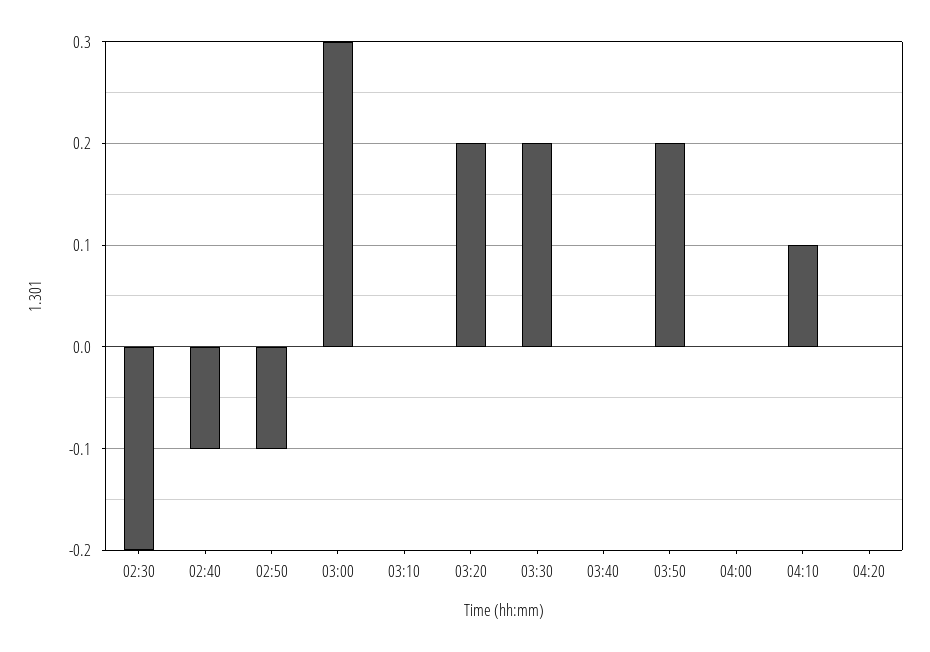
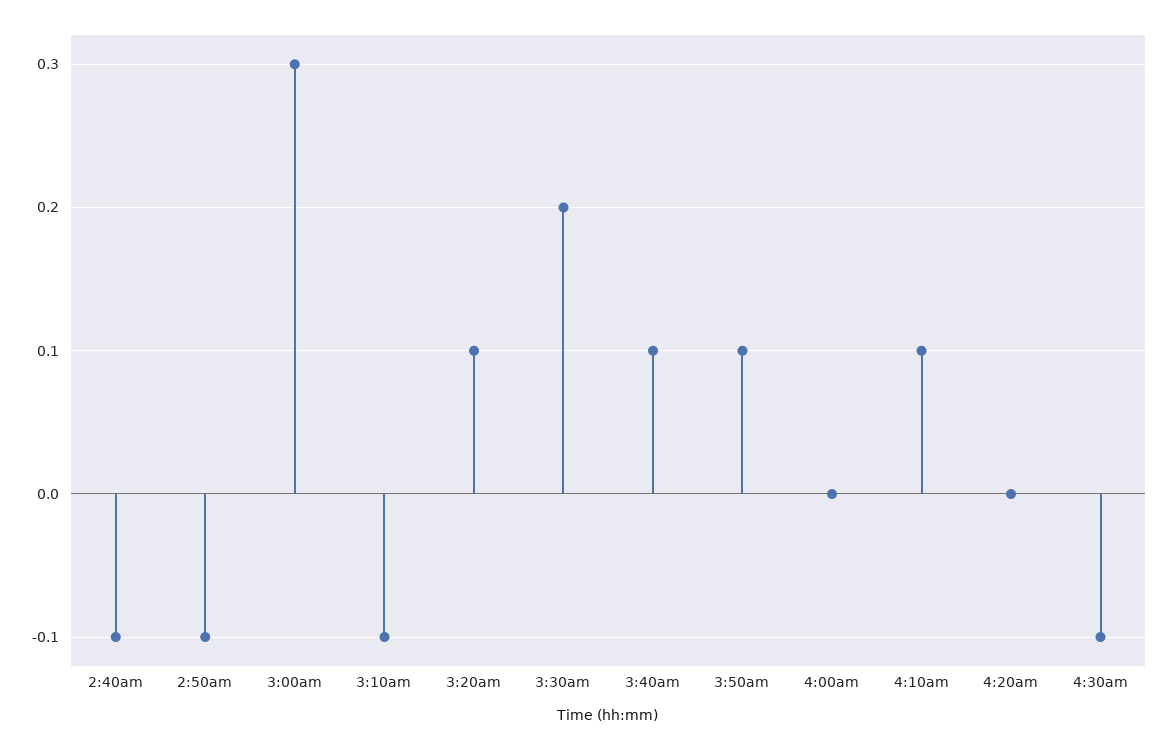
02:30: -0.2 -> none
03:10: 0 -> -0.1
03:20: 0.2 -> 0.1
03:40: 0 -> 0.1
03:50: 0.2 -> 0.1
4:30am: none -> -0.1

